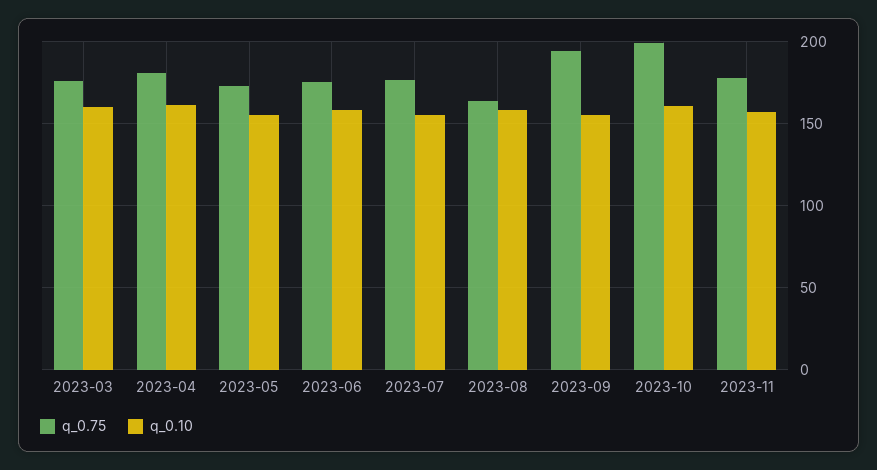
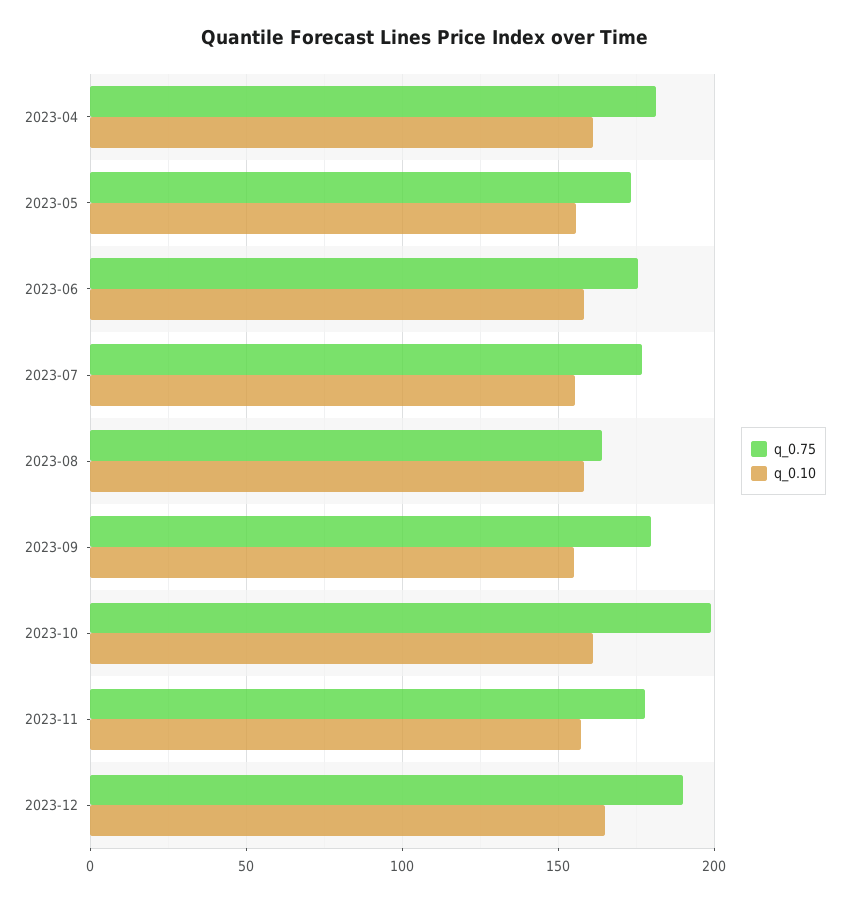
q_0.75, 2023-03: 175 -> none
q_0.10, 2023-03: 160 -> none
q_0.75, 2023-09: 195 -> 180
q_0.75, 2023-12: none -> 190
q_0.10, 2023-12: none -> 165

